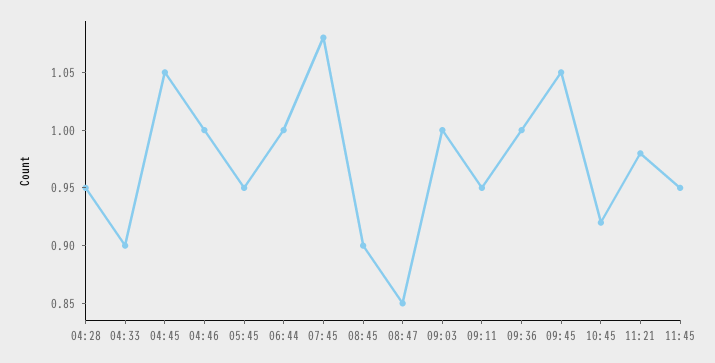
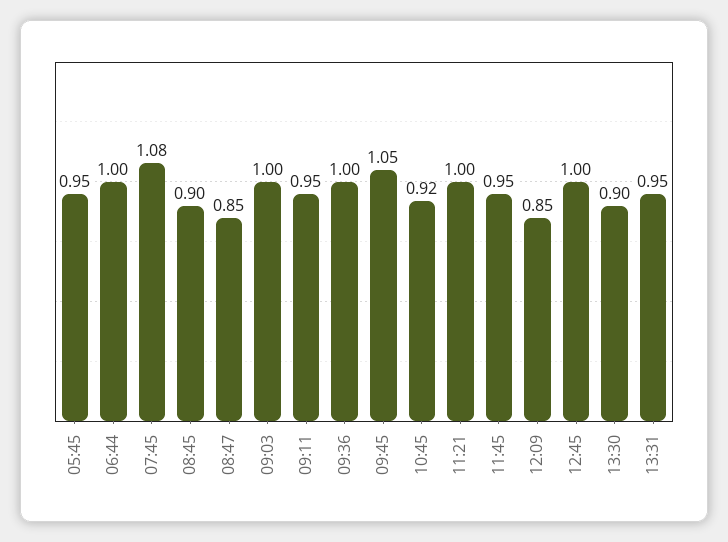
04:28: 0.95 -> none
04:33: 0.9 -> none
04:45: 1.05 -> none
04:46: 1 -> none
11:21: 0.98 -> 1
12:09: none -> 0.85
12:45: none -> 1
13:30: none -> 0.9
13:31: none -> 0.95

